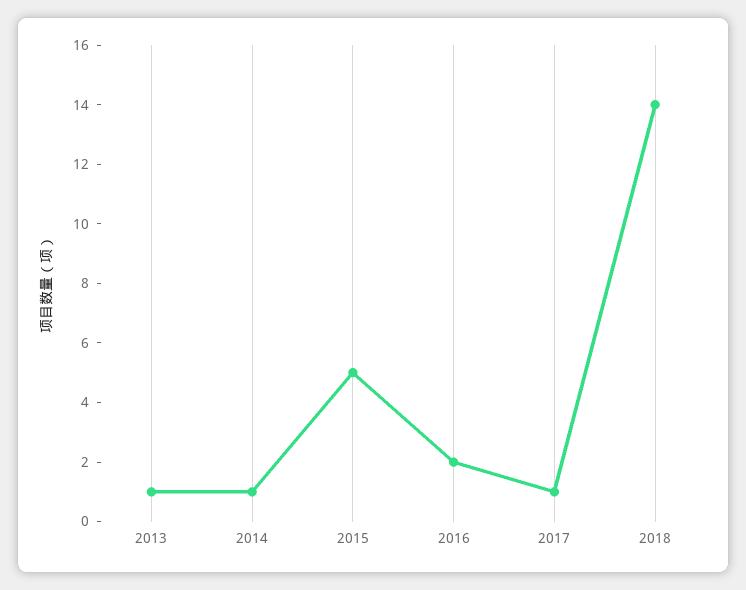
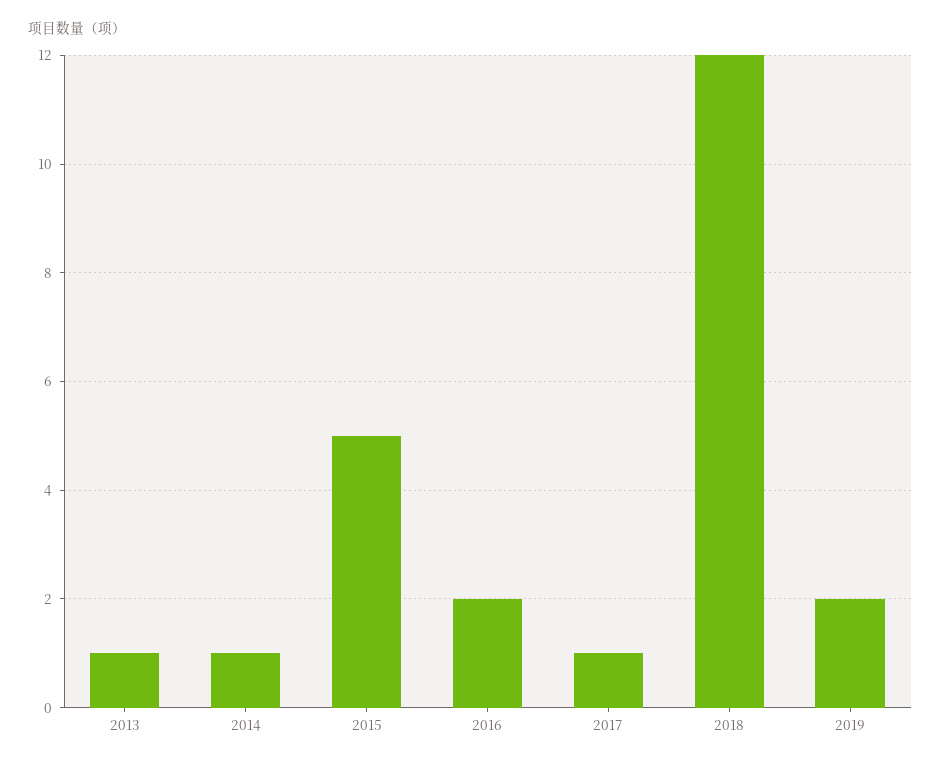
2018: 14 -> 12
2019: none -> 2

